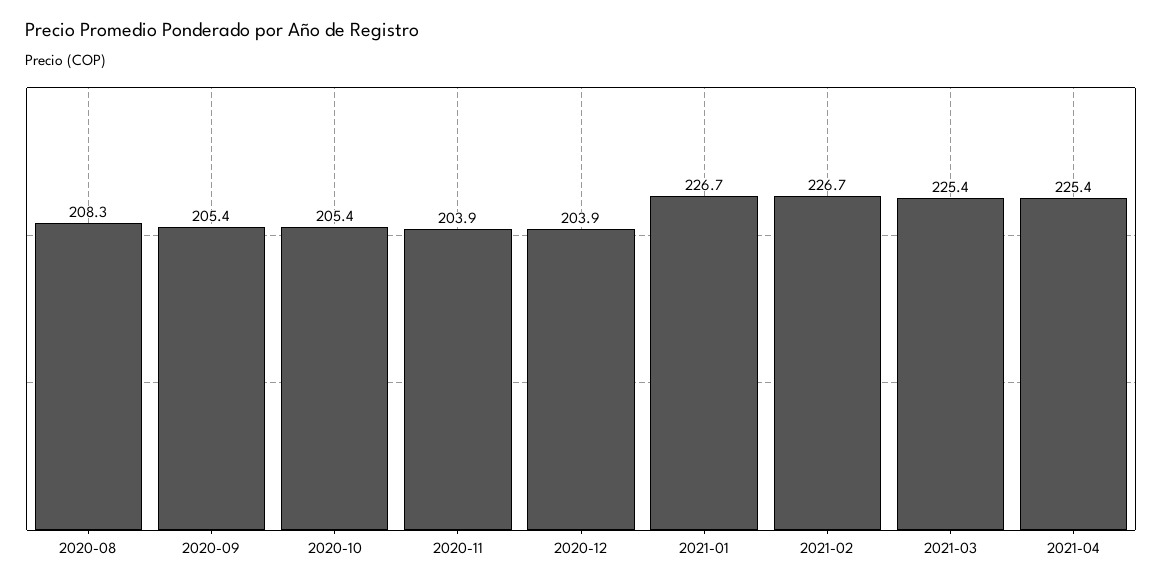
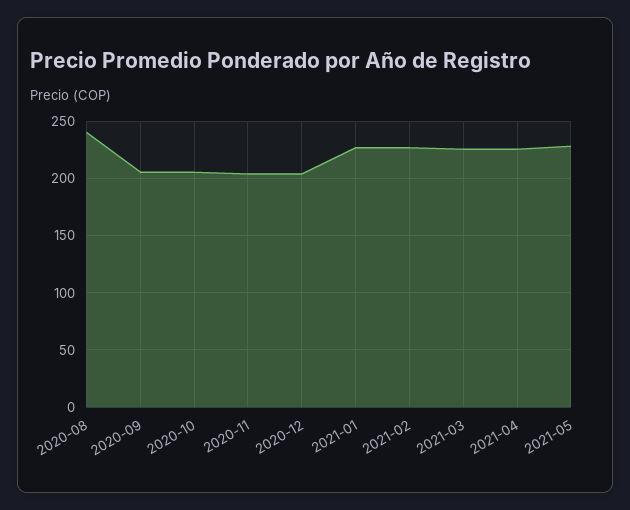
2020-08: 208.3 -> 240
2021-05: none -> 230

